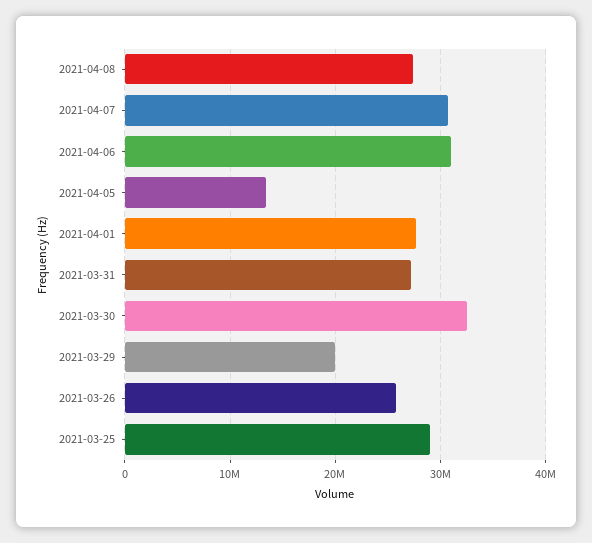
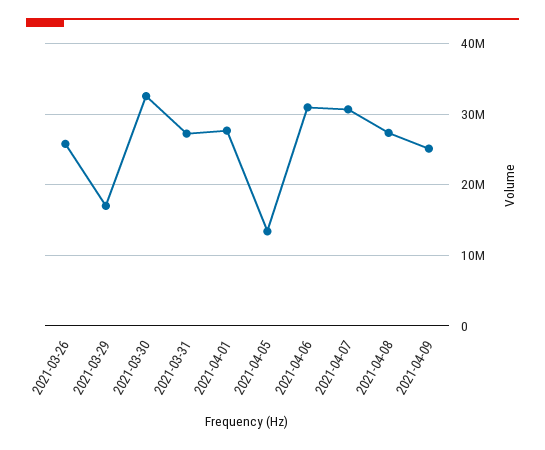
2021-03-29: 20000000 -> 17000000
2021-03-25: 29000000 -> none
2021-04-09: none -> 25000000

